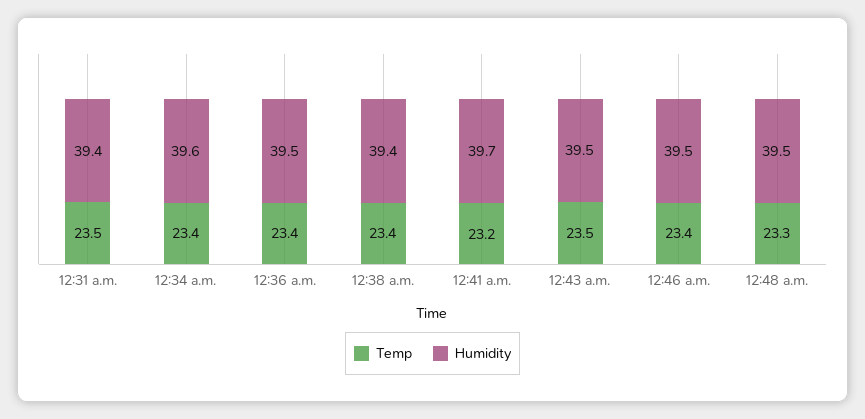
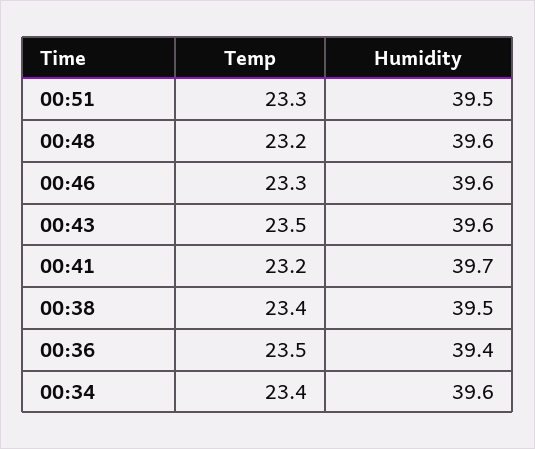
Temp, 12:31 a.m.: 23.5 -> none
Humidity, 12:31 a.m.: 39.4 -> none
Temp, 12:36 a.m.: 23.4 -> 23.5
Humidity, 12:36 a.m.: 39.5 -> 39.4
Humidity, 12:38 a.m.: 39.4 -> 39.5
Humidity, 12:43 a.m.: 39.5 -> 39.6
Temp, 12:46 a.m.: 23.4 -> 23.3
Humidity, 12:46 a.m.: 39.5 -> 39.6
Temp, 12:48 a.m.: 23.3 -> 23.2
Humidity, 12:48 a.m.: 39.5 -> 39.6
Temp, 00:51: none -> 23.3
Humidity, 00:51: none -> 39.5

